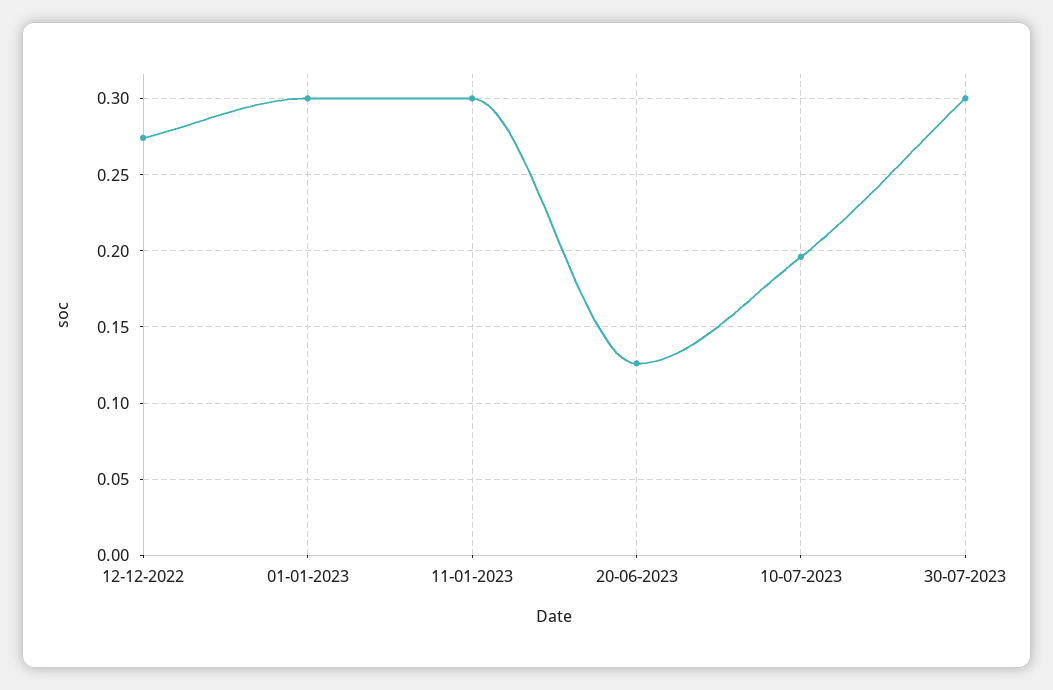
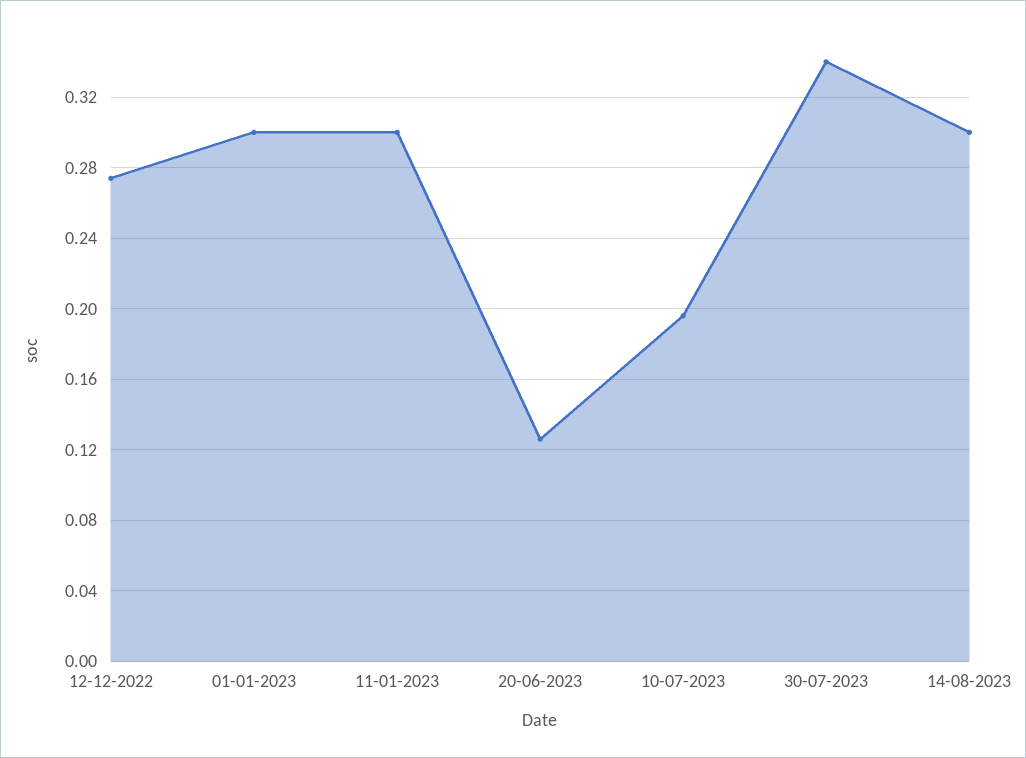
30-07-2023: 0.3 -> 0.34
14-08-2023: none -> 0.3

